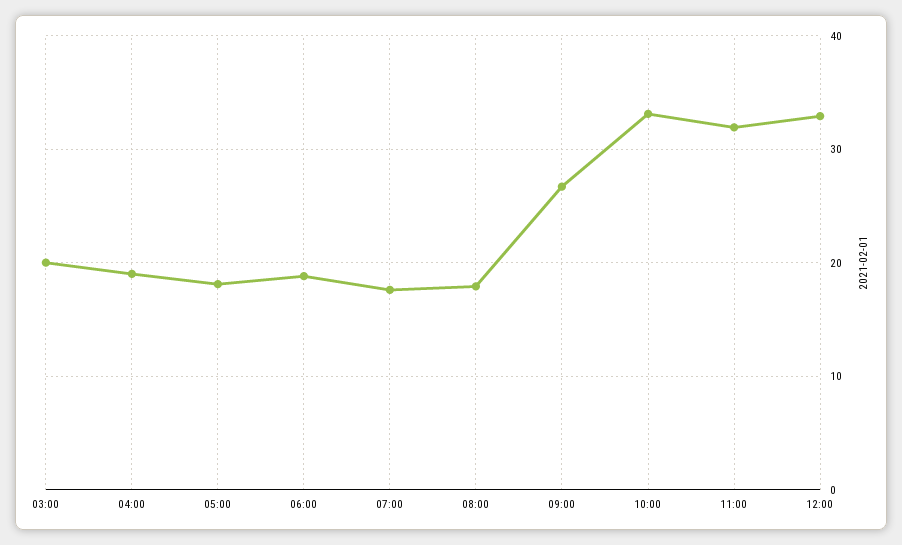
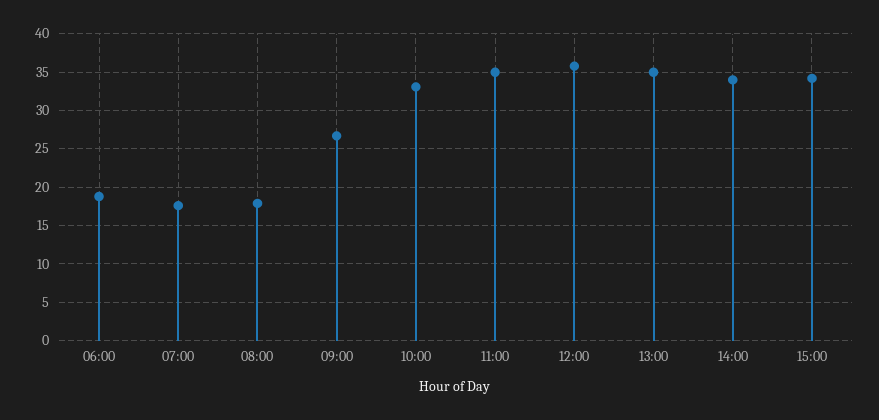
03:00: 20 -> none
04:00: 19 -> none
05:00: 18 -> none
11:00: 32 -> 35
12:00: 33 -> 36
13:00: none -> 35
14:00: none -> 34
15:00: none -> 34

